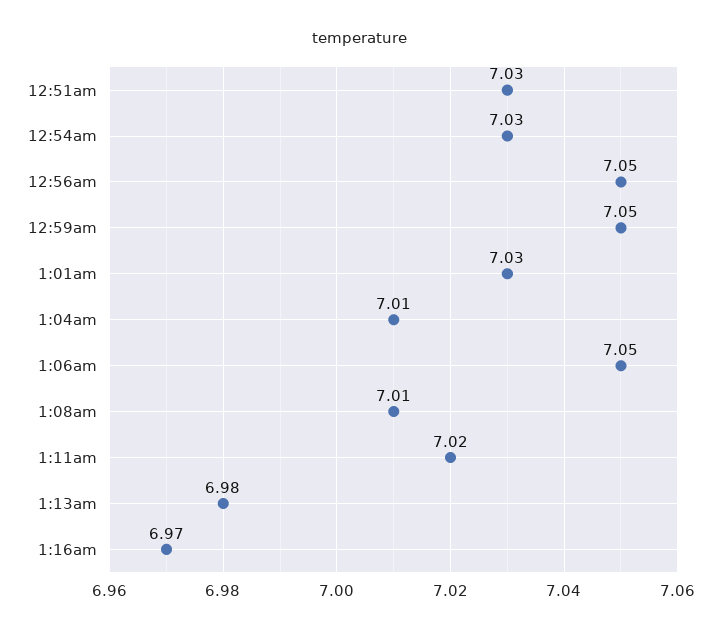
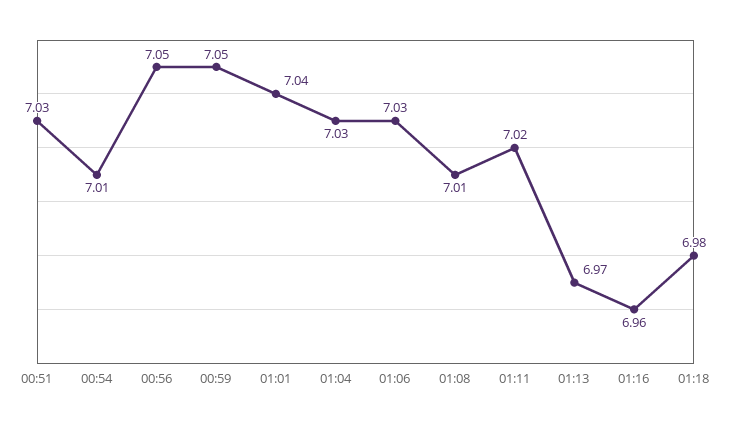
12:54am: 7.03 -> 7.01
1:01am: 7.03 -> 7.04
1:04am: 7.01 -> 7.03
1:06am: 7.05 -> 7.03
1:13am: 6.98 -> 6.97
1:16am: 6.97 -> 6.96
01:18: none -> 6.98

